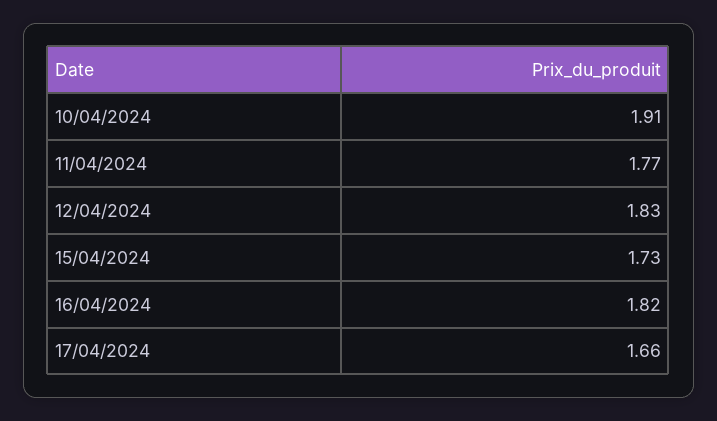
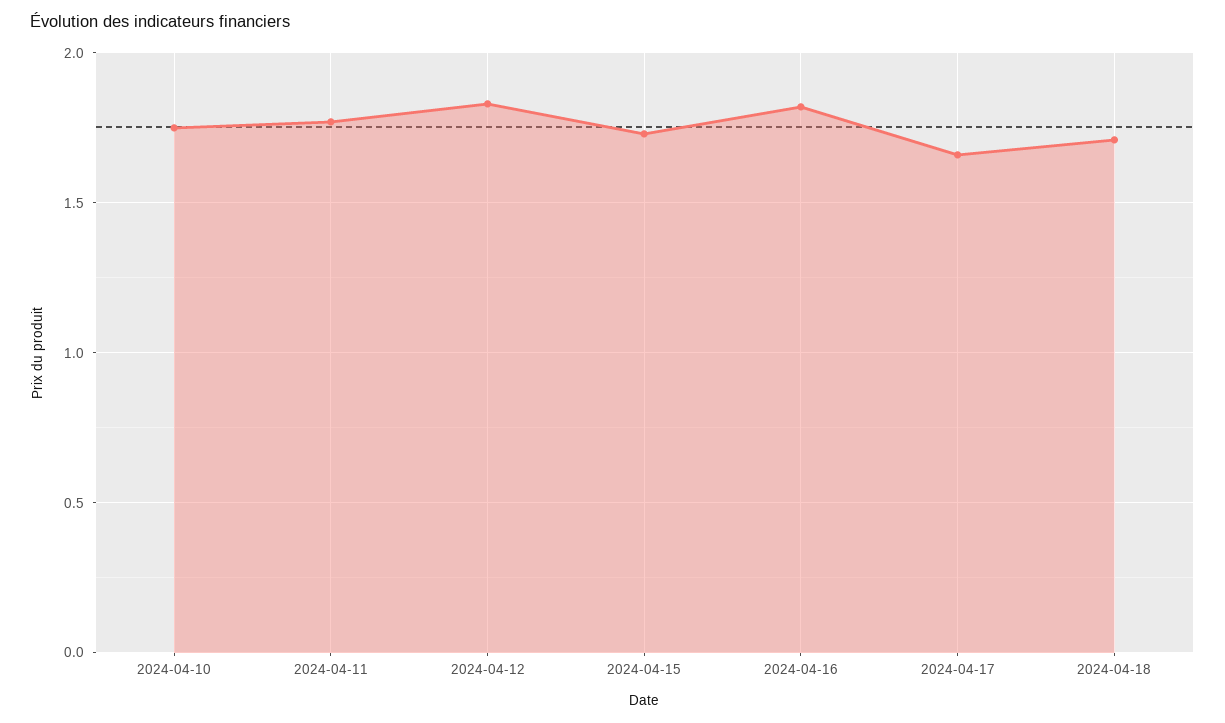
10/04/2024: 1.91 -> 1.75
2024-04-18: none -> 1.7

